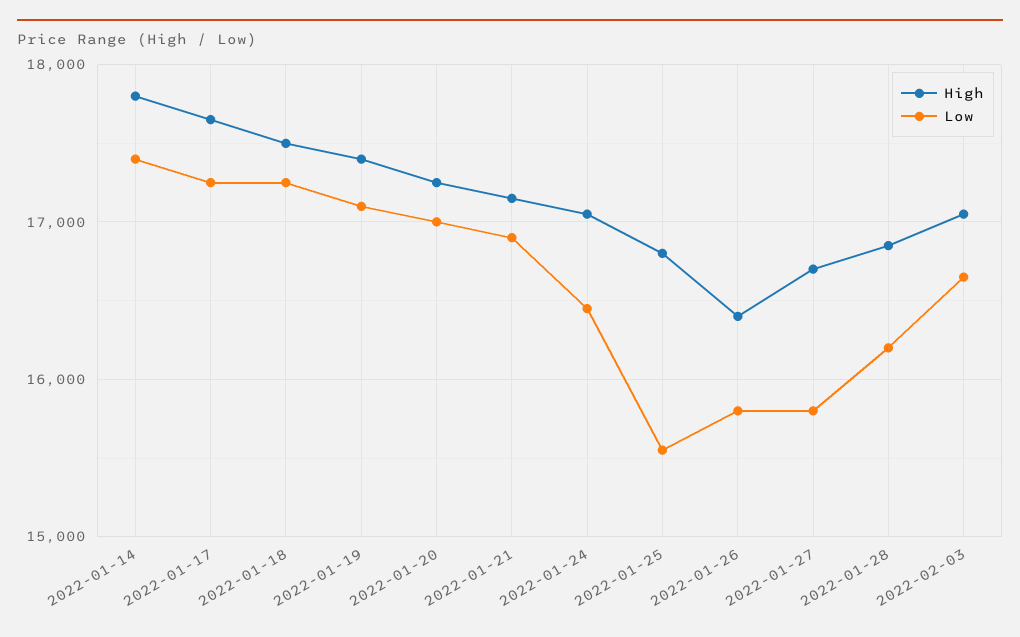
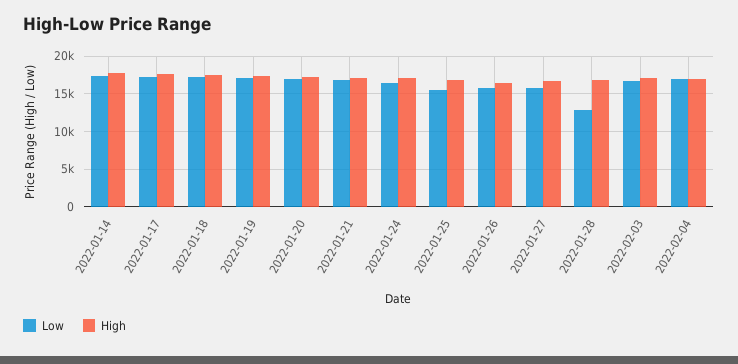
Low, 2022-01-28: 16200 -> 13000
Low, 2022-02-04: none -> 17000
High, 2022-02-04: none -> 17000

